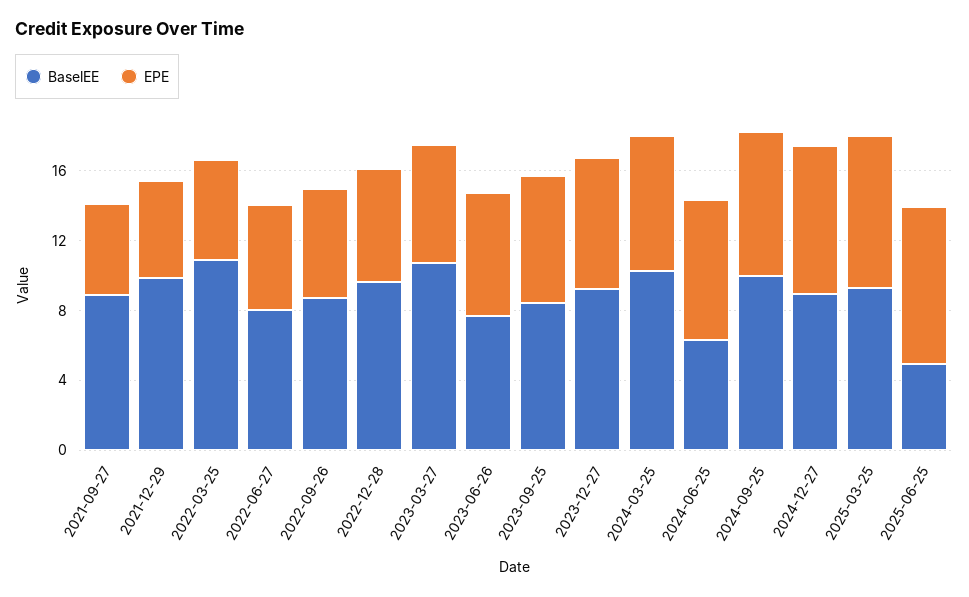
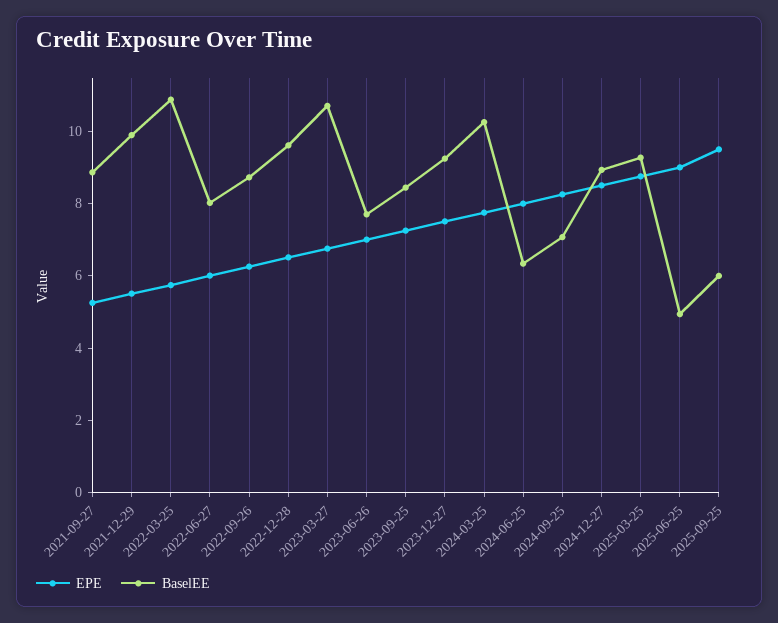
BaselEE, 2024-09-25: 10 -> 7
EPE, 2025-09-25: none -> 9.5
BaselEE, 2025-09-25: none -> 6

